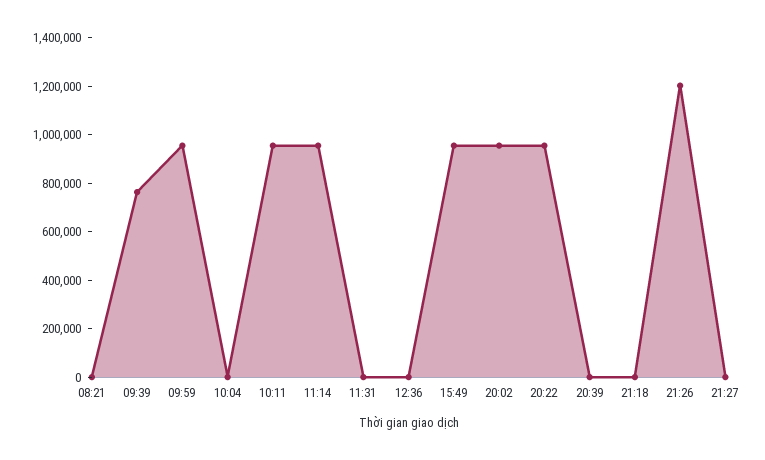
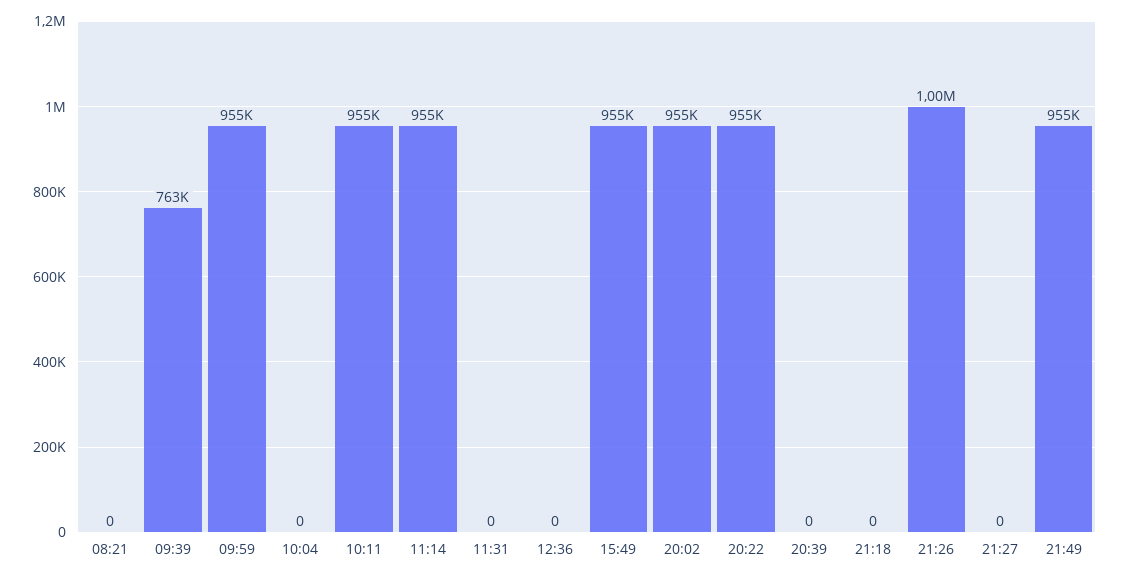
21:26: 1200000 -> 1000000
21:49: none -> 955000

